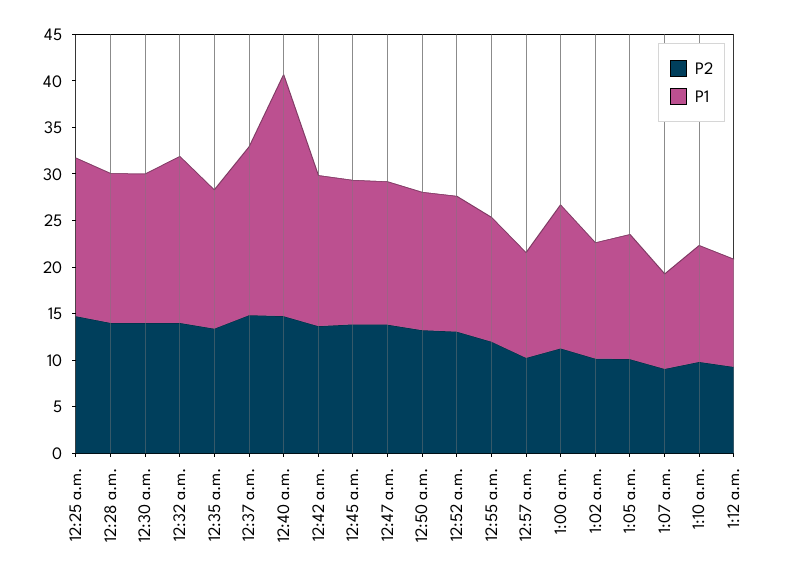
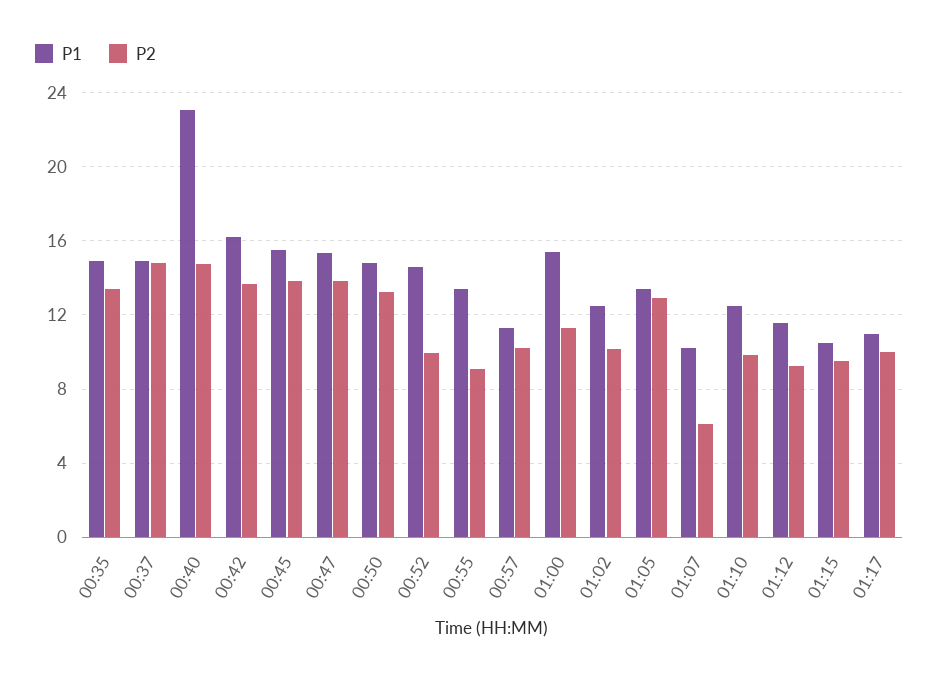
P2, 12:25 a.m.: 15 -> none
P1, 12:25 a.m.: 17 -> none
P2, 12:28 a.m.: 14 -> none
P1, 12:28 a.m.: 16 -> none
P2, 12:30 a.m.: 14 -> none
P1, 12:30 a.m.: 16 -> none
P2, 12:32 a.m.: 14 -> none
P1, 12:32 a.m.: 18 -> none
P1, 12:37 a.m.: 18 -> 15
P1, 12:40 a.m.: 26 -> 23
P2, 12:52 a.m.: 13 -> 10
P2, 12:55 a.m.: 12 -> 9
P2, 1:05 a.m.: 10 -> 13
P2, 1:07 a.m.: 9 -> 6
P1, 01:15: none -> 10.5
P2, 01:15: none -> 9.5
P1, 01:17: none -> 11
P2, 01:17: none -> 10

